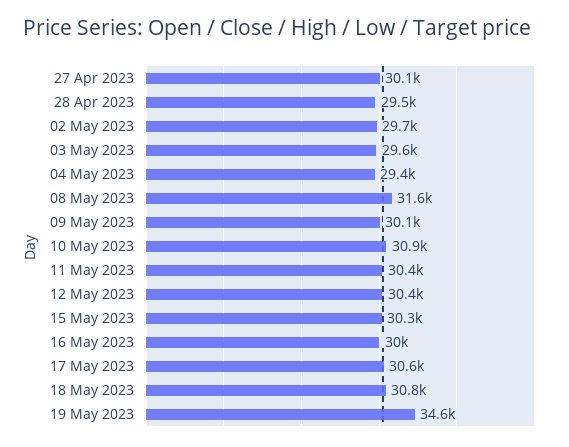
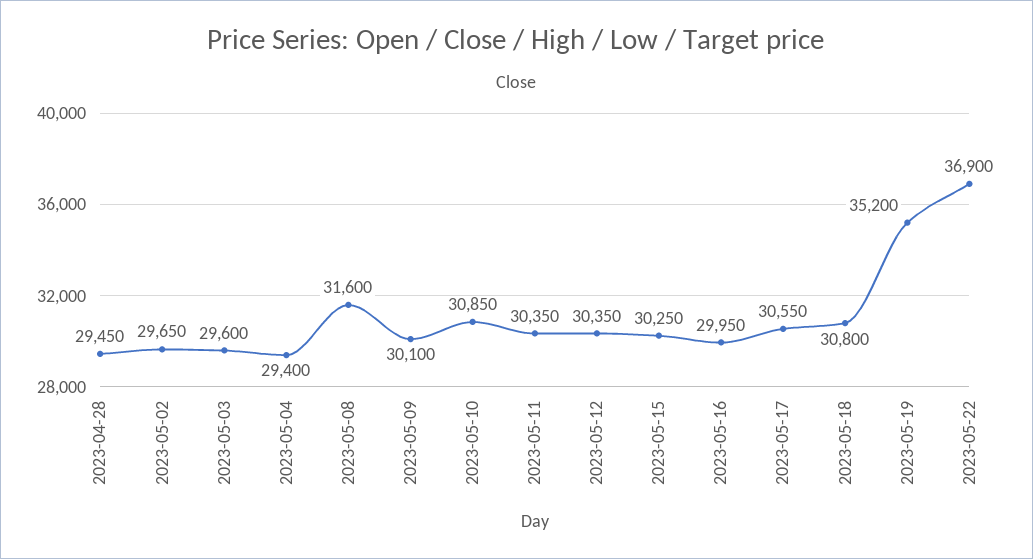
27 Apr 2023: 30100 -> none
19 May 2023: 34600 -> 35200
2023-05-22: none -> 36900

